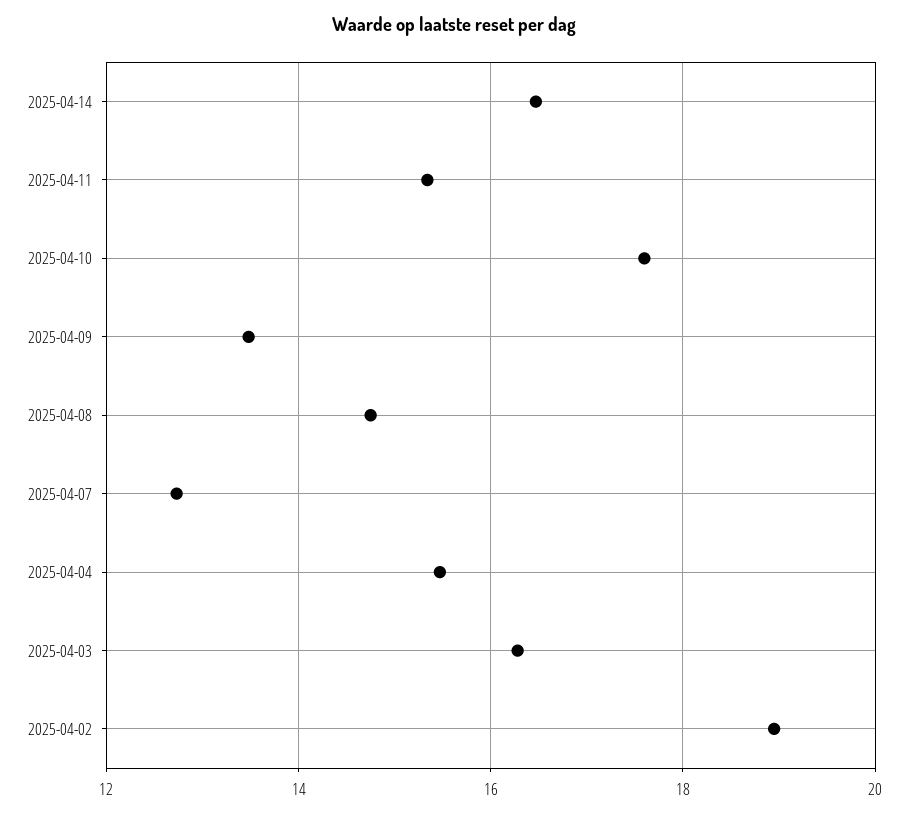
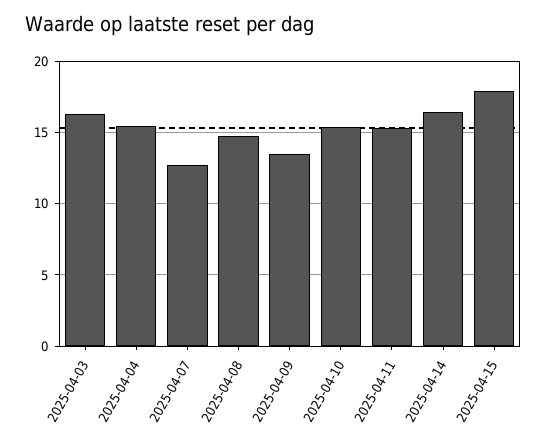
2025-04-10: 17.6 -> 15.5
2025-04-02: 19 -> none
2025-04-15: none -> 18

